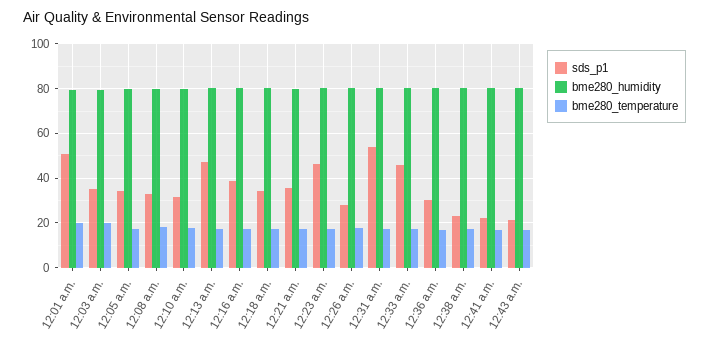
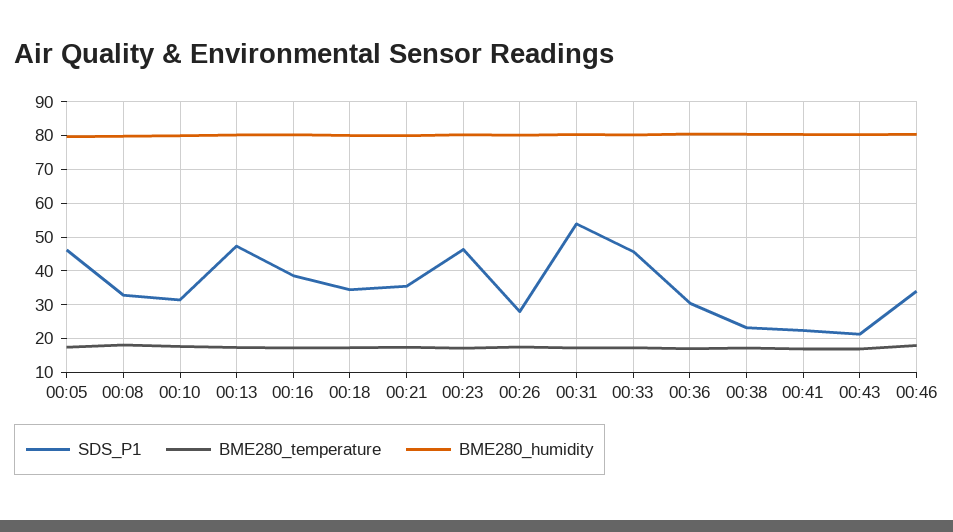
sds_p1, 12:01 a.m.: 50 -> none
bme280_humidity, 12:01 a.m.: 80 -> none
bme280_temperature, 12:01 a.m.: 20 -> none
sds_p1, 12:03 a.m.: 35 -> none
bme280_humidity, 12:03 a.m.: 80 -> none
bme280_temperature, 12:03 a.m.: 20 -> none
sds_p1, 12:05 a.m.: 35 -> 46
sds_p1, 00:46: none -> 34
bme280_temperature, 00:46: none -> 18
bme280_humidity, 00:46: none -> 80

